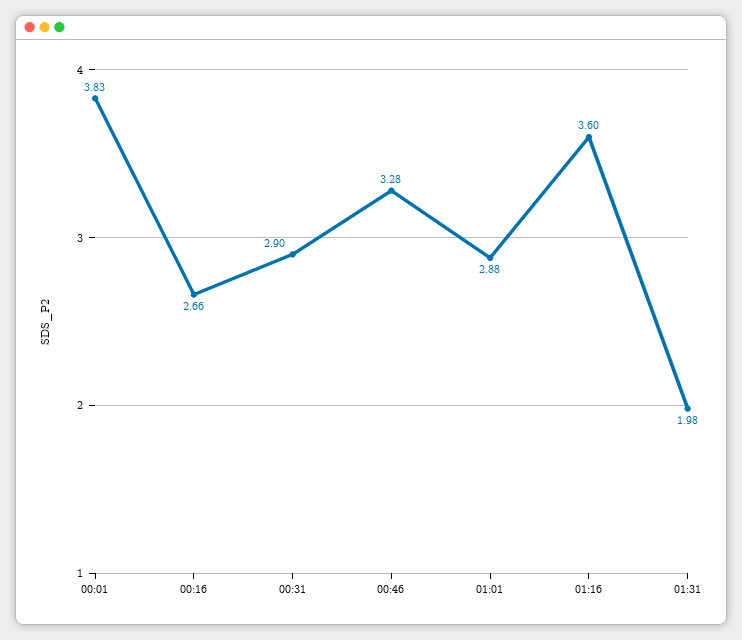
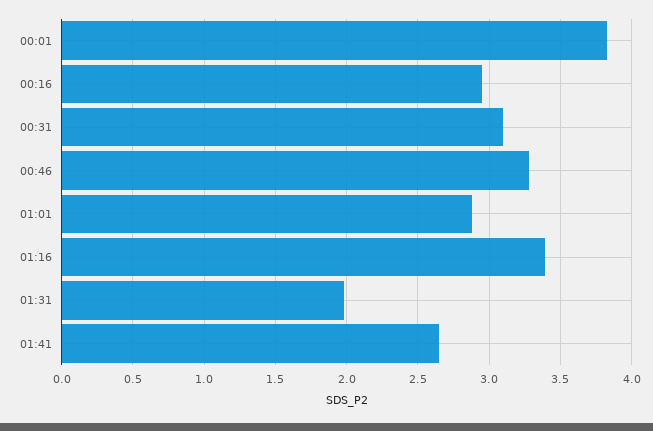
00:16: 2.66 -> 2.95
00:31: 2.9 -> 3.1
01:16: 3.6 -> 3.4
01:41: none -> 2.65

